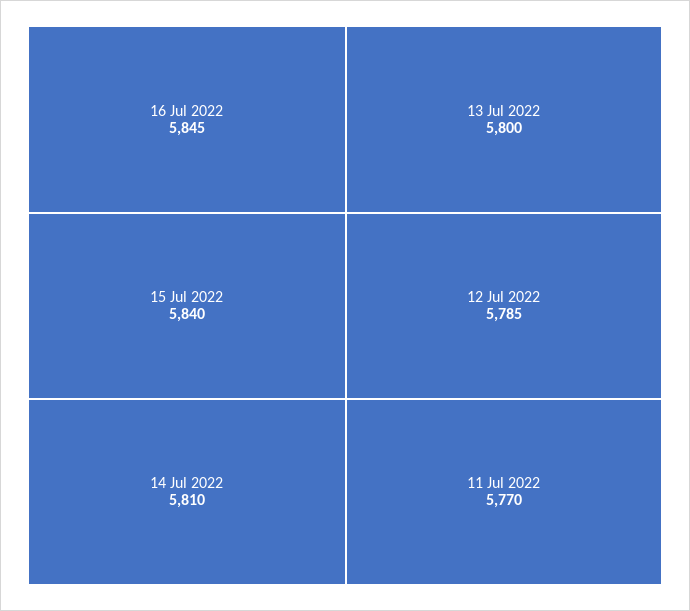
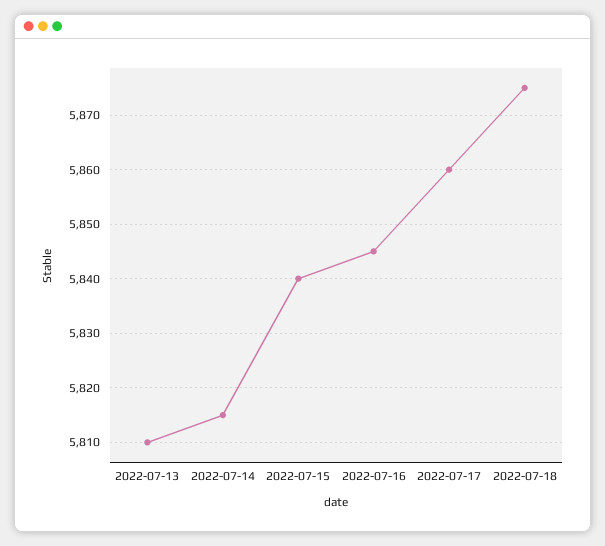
14 Jul 2022: 5810 -> 5815
13 Jul 2022: 5800 -> 5810
12 Jul 2022: 5785 -> none
11 Jul 2022: 5770 -> none
2022-07-17: none -> 5860
2022-07-18: none -> 5875

